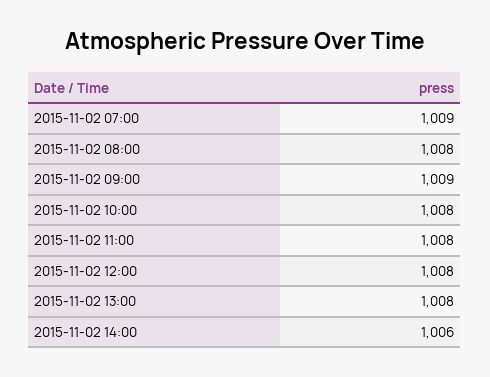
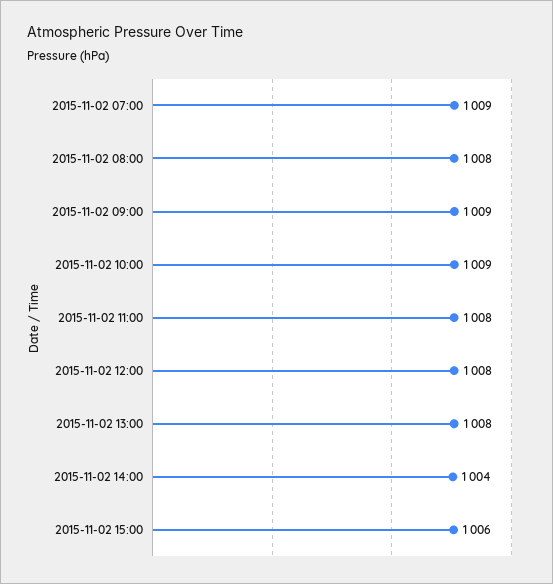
2015-11-02 10:00: 1008 -> 1009
2015-11-02 14:00: 1006 -> 1004
2015-11-02 15:00: none -> 1006

